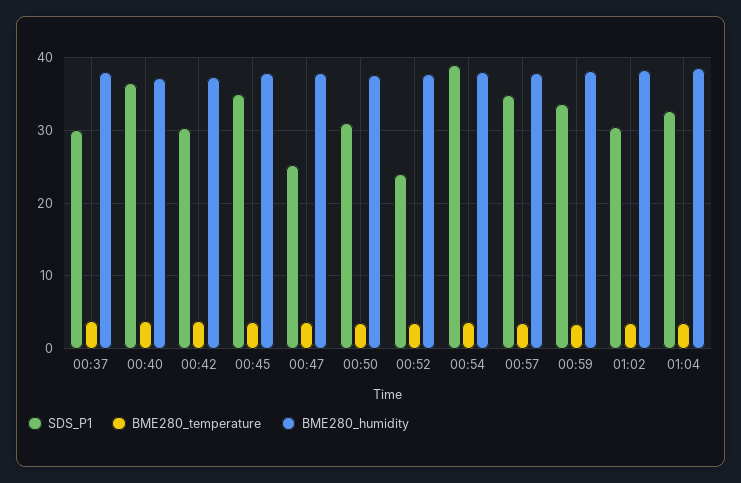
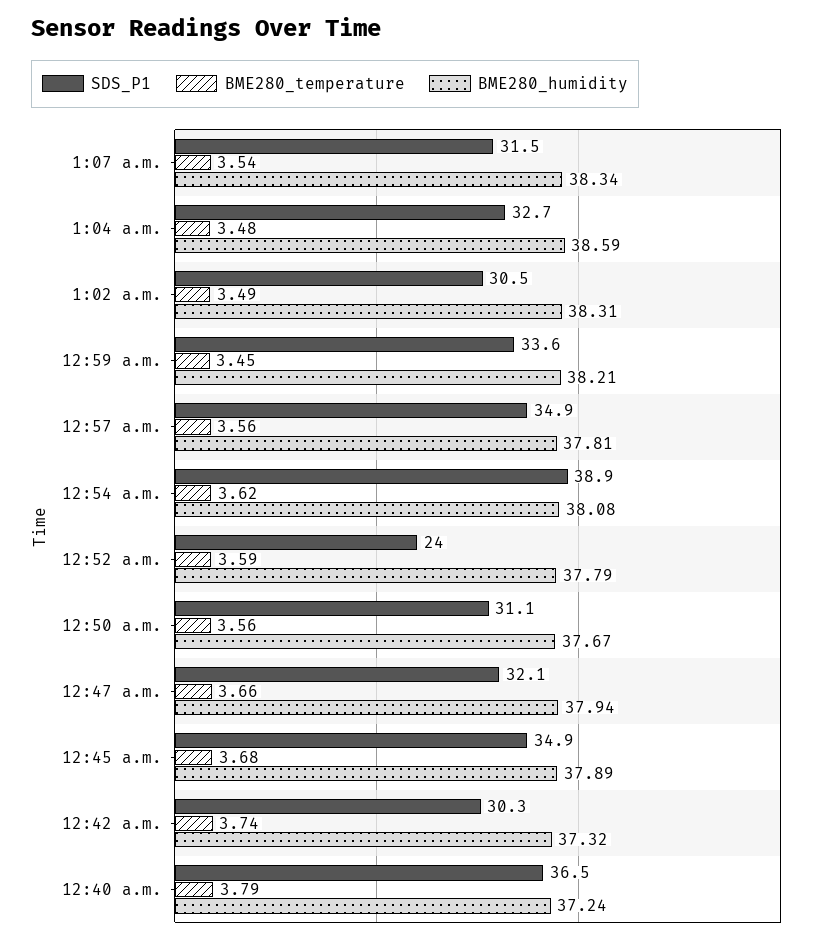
SDS_P1, 00:37: 30 -> none
BME280_temperature, 00:37: 4 -> none
BME280_humidity, 00:37: 38 -> none
SDS_P1, 00:47: 25 -> 32.1
SDS_P1, 1:07 a.m.: none -> 31.5
BME280_temperature, 1:07 a.m.: none -> 3.54
BME280_humidity, 1:07 a.m.: none -> 38.34

